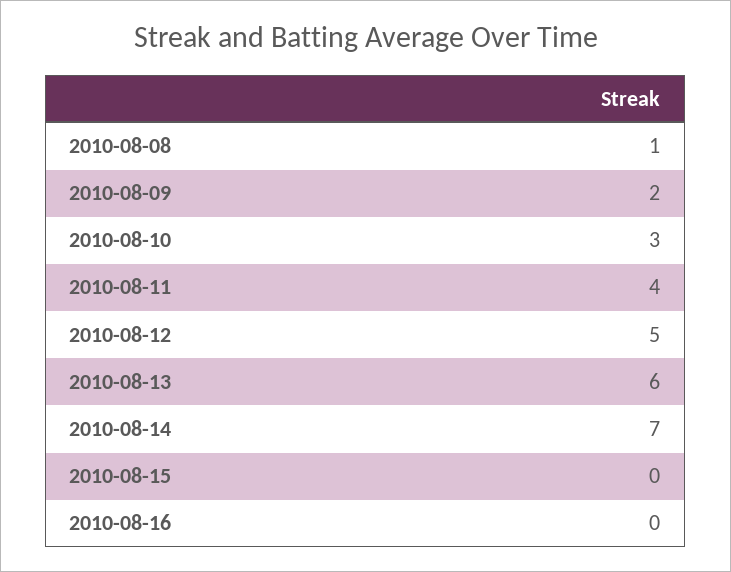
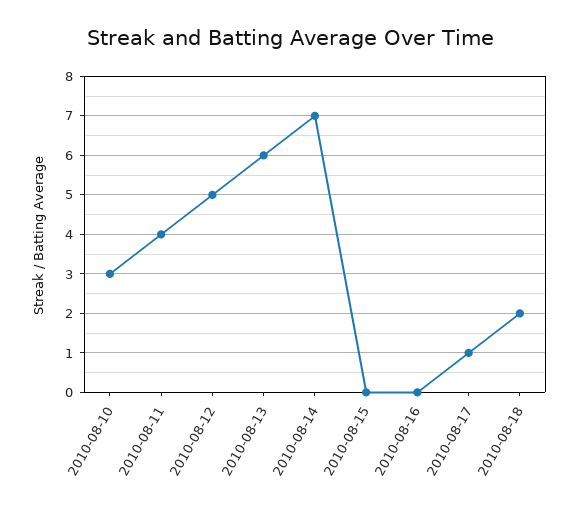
2010-08-08: 1 -> none
2010-08-09: 2 -> none
2010-08-17: none -> 1
2010-08-18: none -> 2

